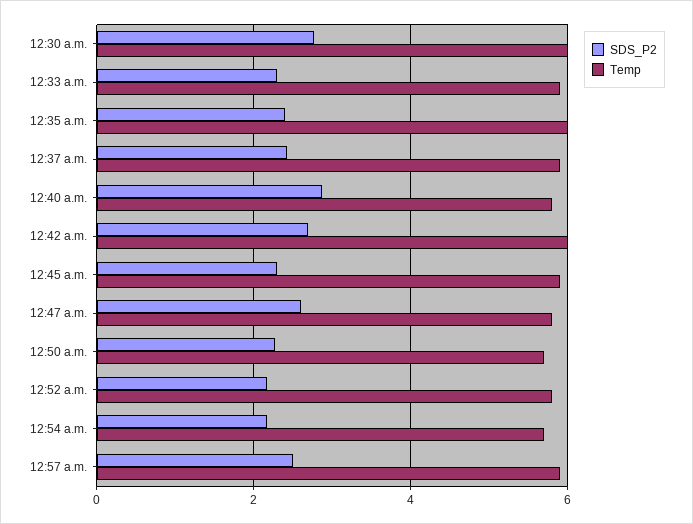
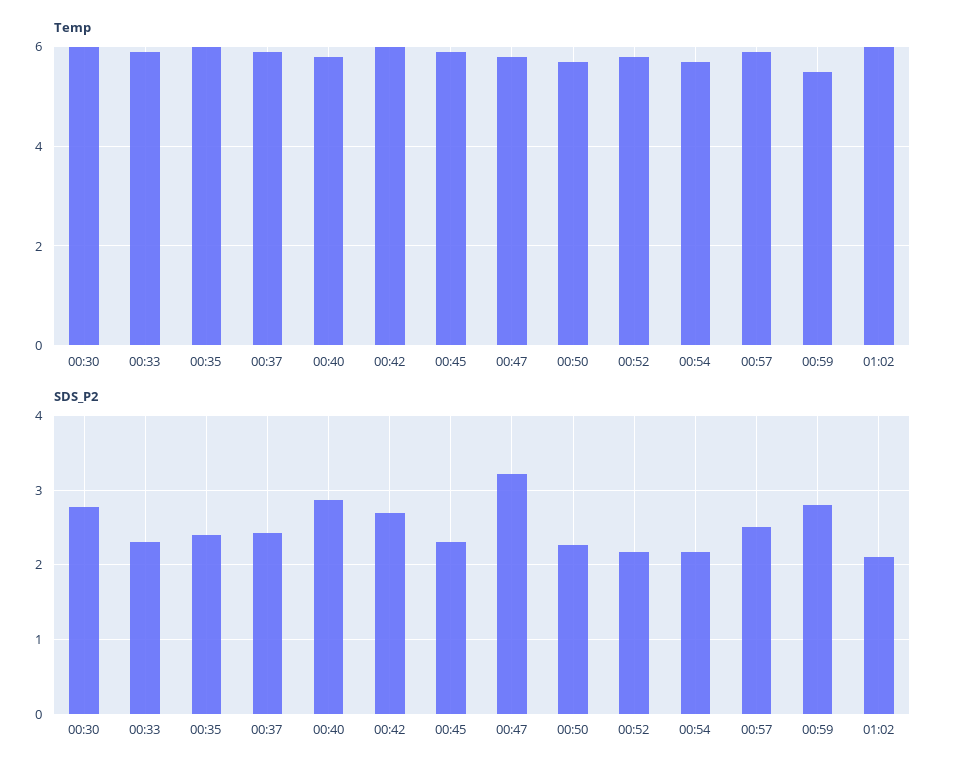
SDS_P2, 12:47 a.m.: 2.6 -> 3.2
Temp, 00:59: none -> 5.5
Temp, 01:02: none -> 6
SDS_P2, 00:59: none -> 2.8
SDS_P2, 01:02: none -> 2.1

